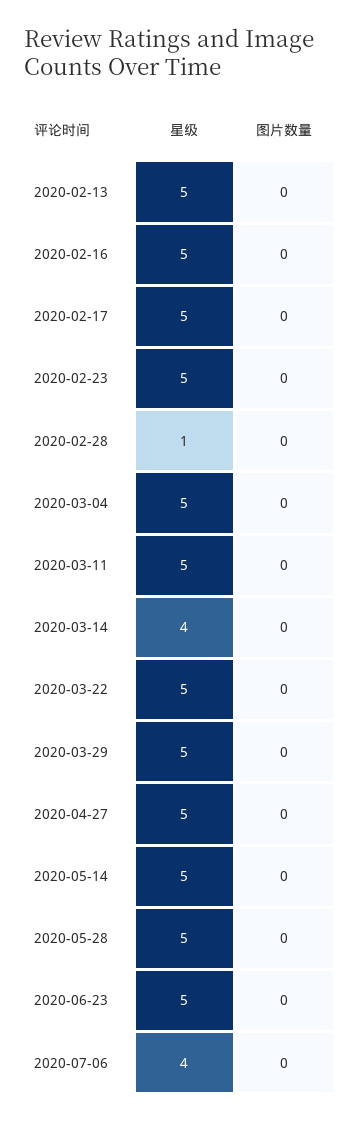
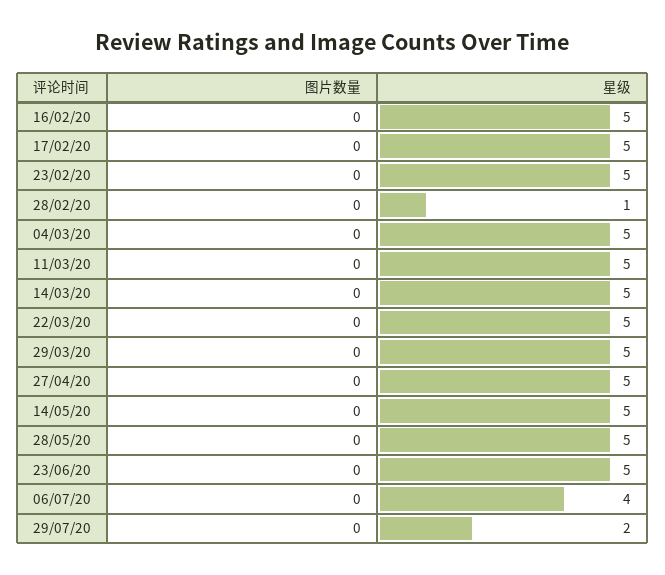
星级, 2020-02-13: 5 -> none
图片数量, 2020-02-13: 0 -> none
星级, 2020-03-14: 4 -> 5
图片数量, 29/07/20: none -> 0
星级, 29/07/20: none -> 2

